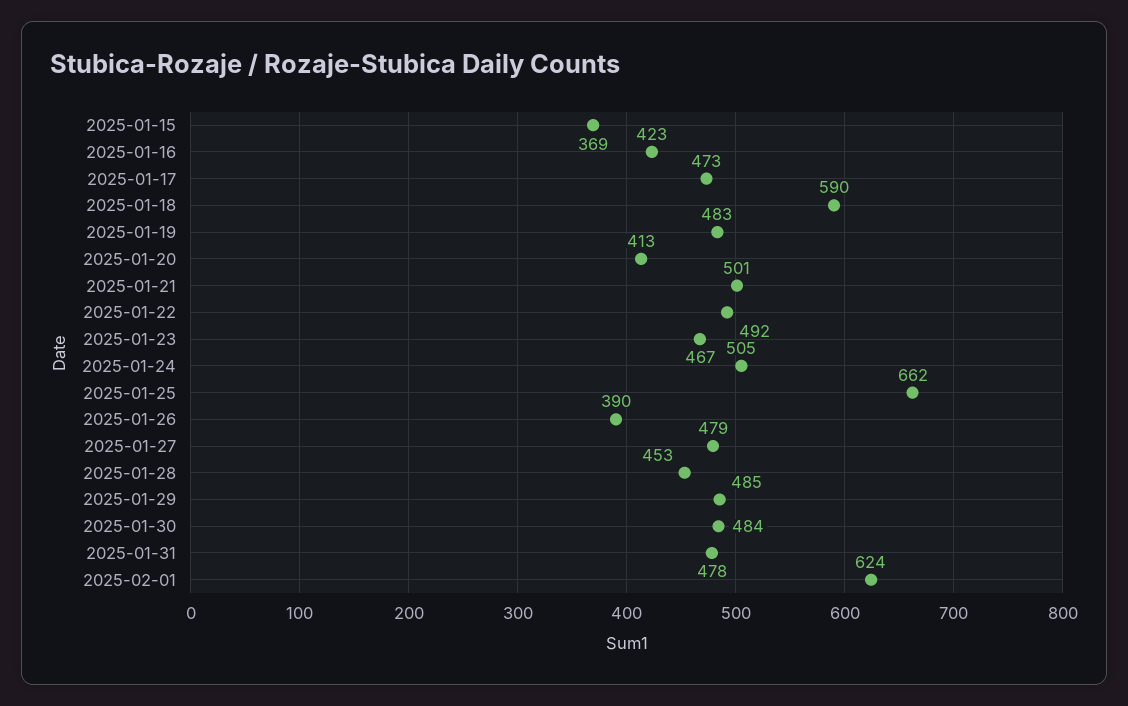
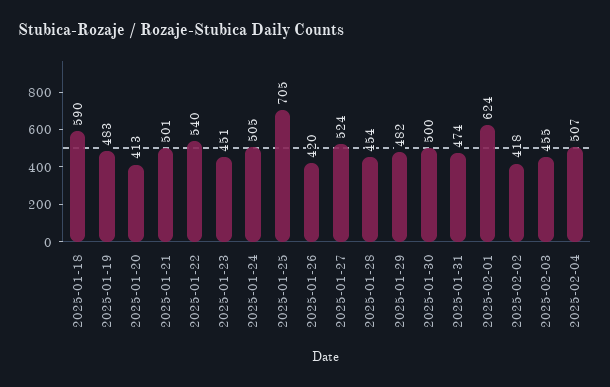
2025-01-15: 369 -> none
2025-01-16: 423 -> none
2025-01-17: 473 -> none
2025-01-22: 492 -> 540
2025-01-23: 467 -> 451
2025-01-25: 662 -> 705
2025-01-26: 390 -> 420
2025-01-27: 479 -> 524
2025-01-28: 453 -> 454
2025-01-29: 485 -> 482
2025-01-30: 484 -> 500
2025-01-31: 478 -> 474
2025-02-02: none -> 418
2025-02-03: none -> 455
2025-02-04: none -> 507

